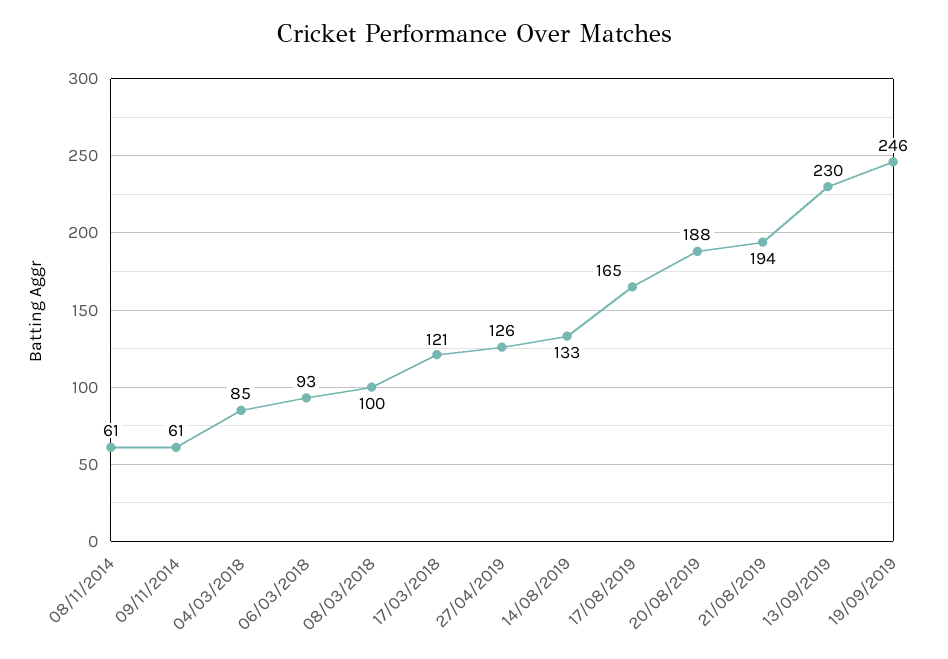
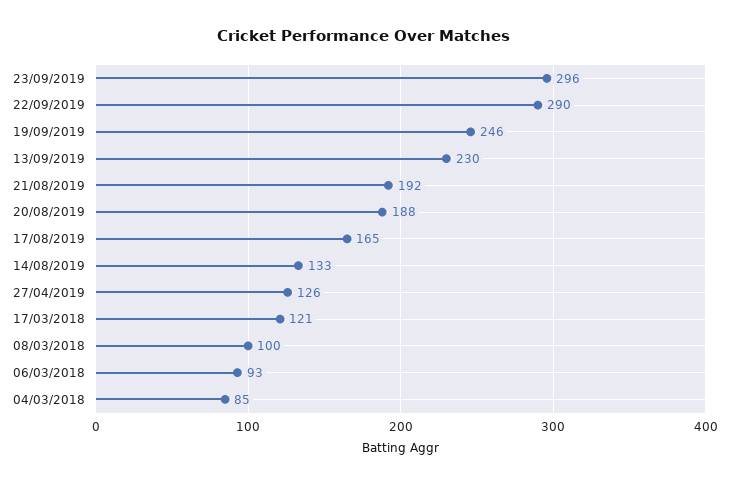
08/11/2014: 61 -> none
09/11/2014: 61 -> none
21/08/2019: 194 -> 192
23/09/2019: none -> 296
22/09/2019: none -> 290

